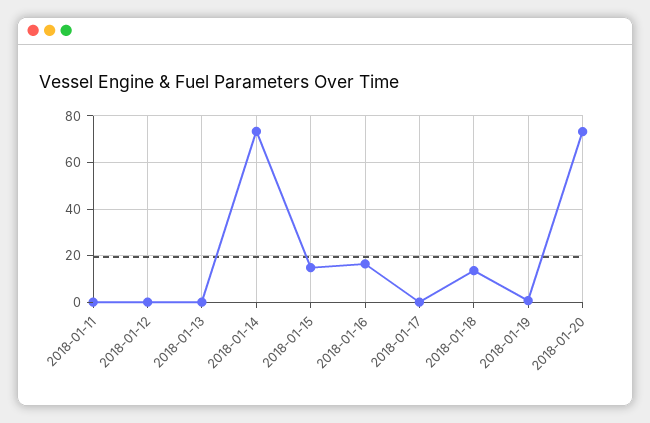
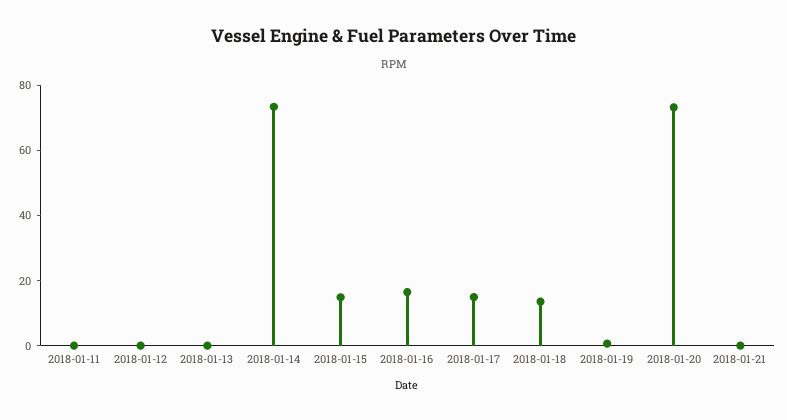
2018-01-17: 0 -> 15
2018-01-21: none -> 0

